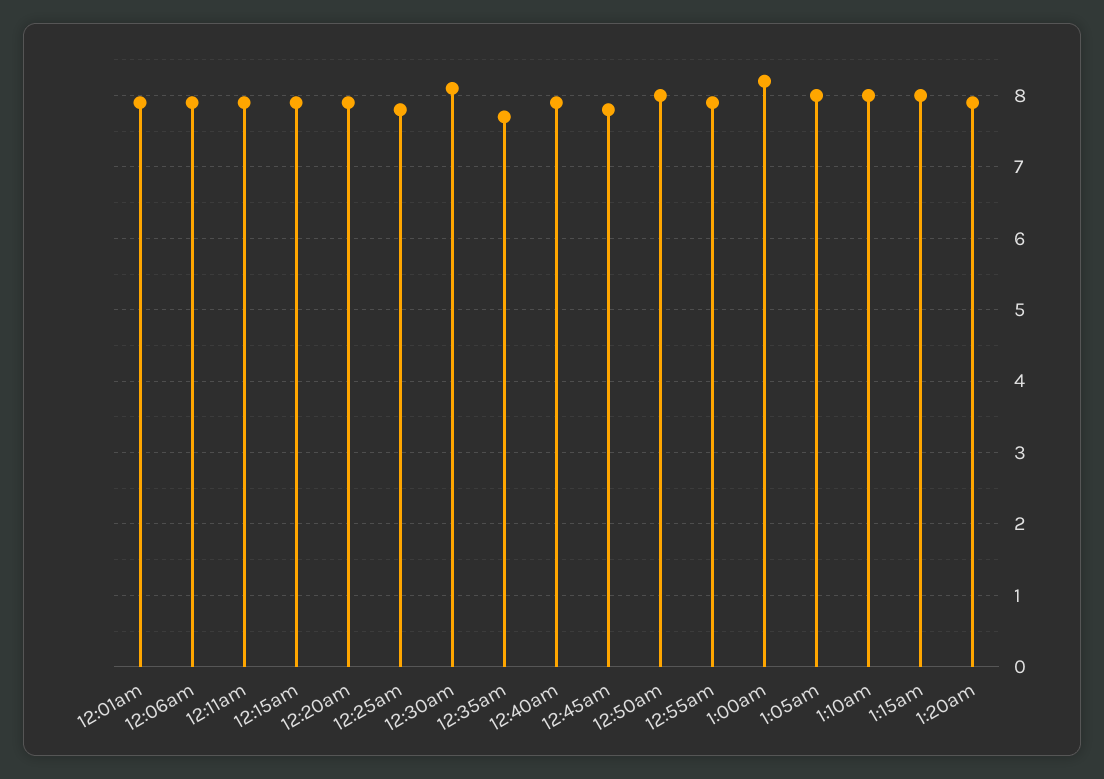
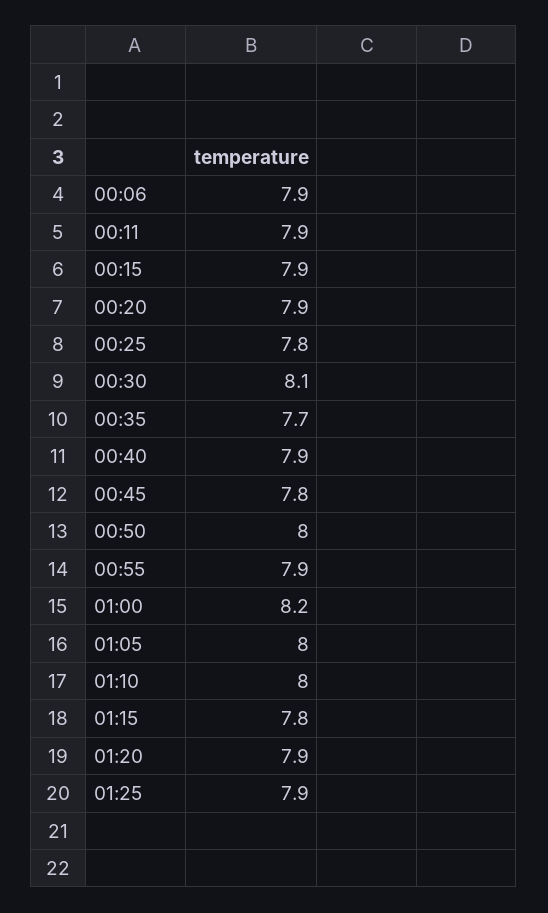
12:01am: 7.9 -> none
1:15am: 8 -> 7.8
01:25: none -> 7.9

